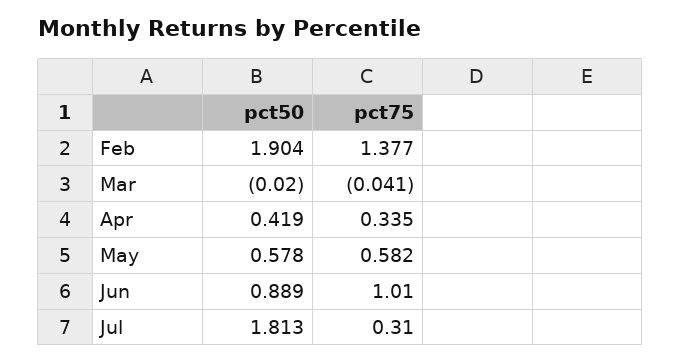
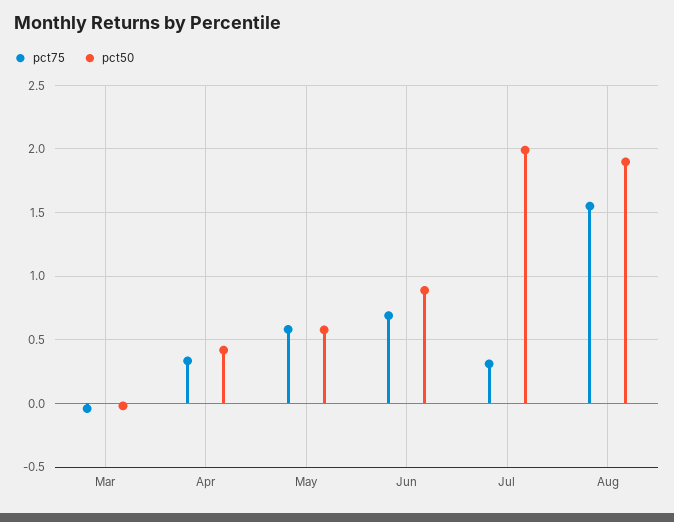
pct50, Feb: 1.904 -> none
pct75, Feb: 1.377 -> none
pct75, Jun: 1.01 -> 0.7
pct50, Jul: 1.813 -> 2
pct75, Aug: none -> 1.55
pct50, Aug: none -> 1.9

